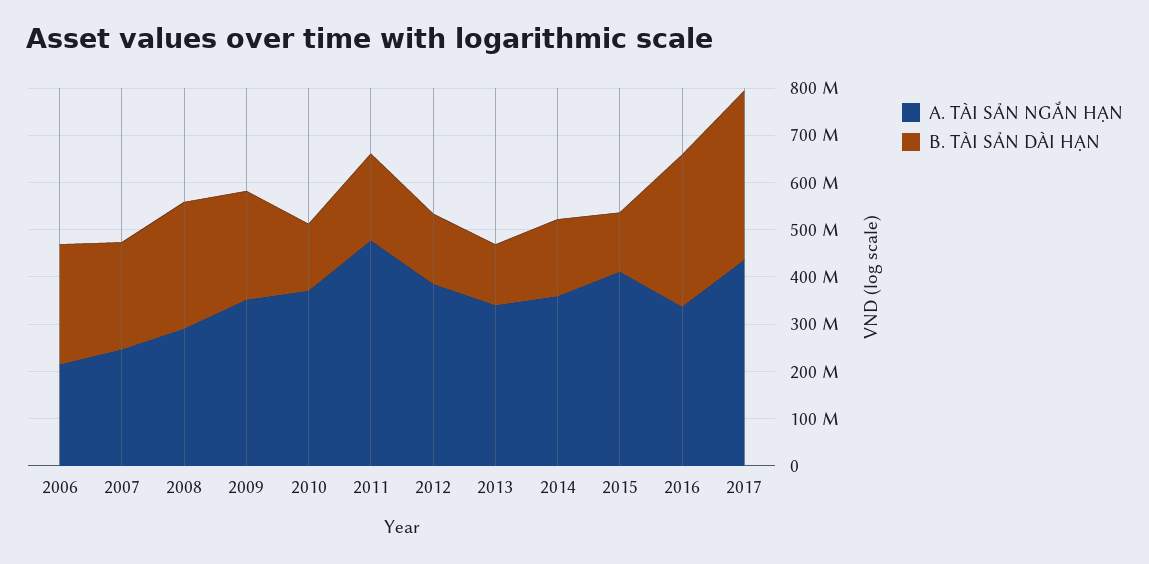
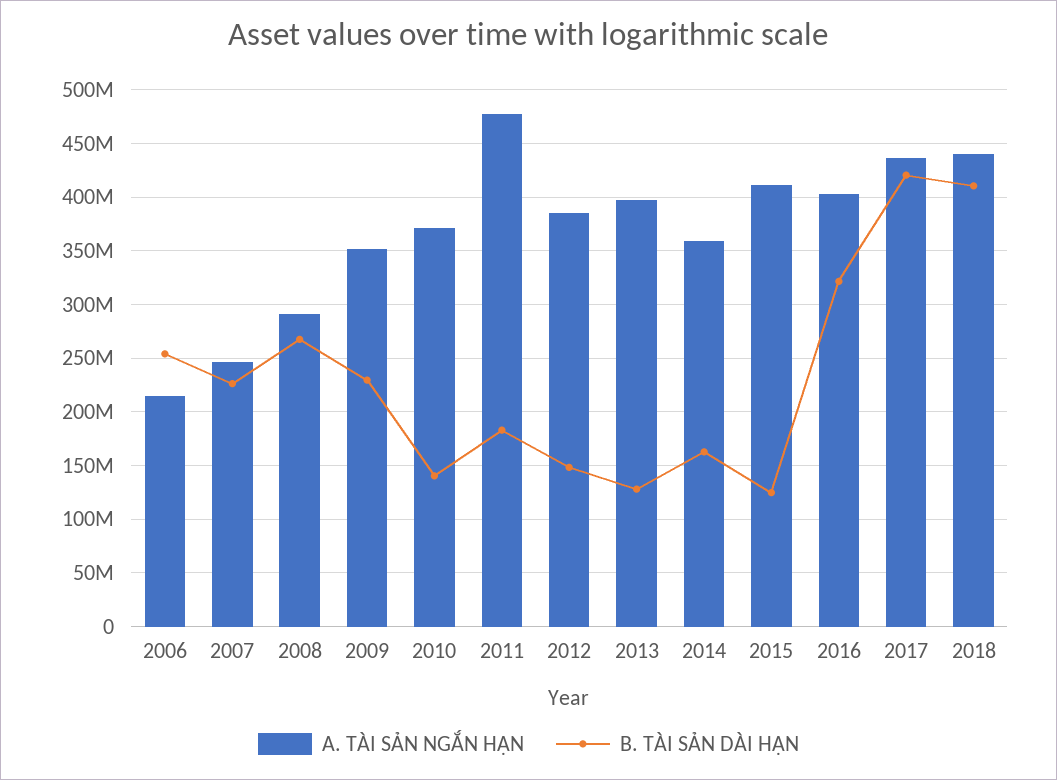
A. TÀI SẢN NGẮN HẠN, 2013: 340000000 -> 400000000
A. TÀI SẢN NGẮN HẠN, 2016: 340000000 -> 400000000
B. TÀI SẢN DÀI HẠN, 2017: 360000000 -> 420000000
A. TÀI SẢN NGẮN HẠN, 2018: none -> 440000000
B. TÀI SẢN DÀI HẠN, 2018: none -> 410000000

